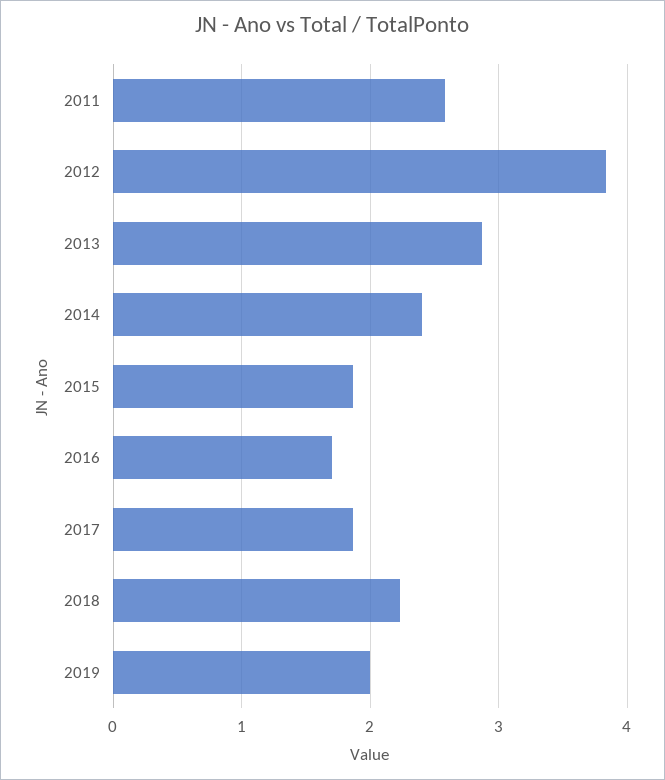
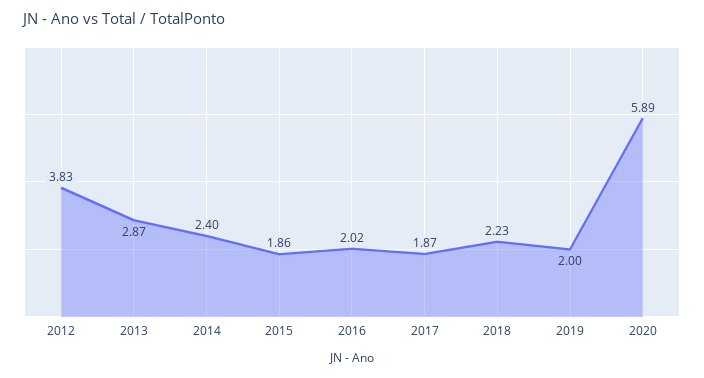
2011: 2.6 -> none
2016: 1.7 -> 2.02
2020: none -> 5.89

